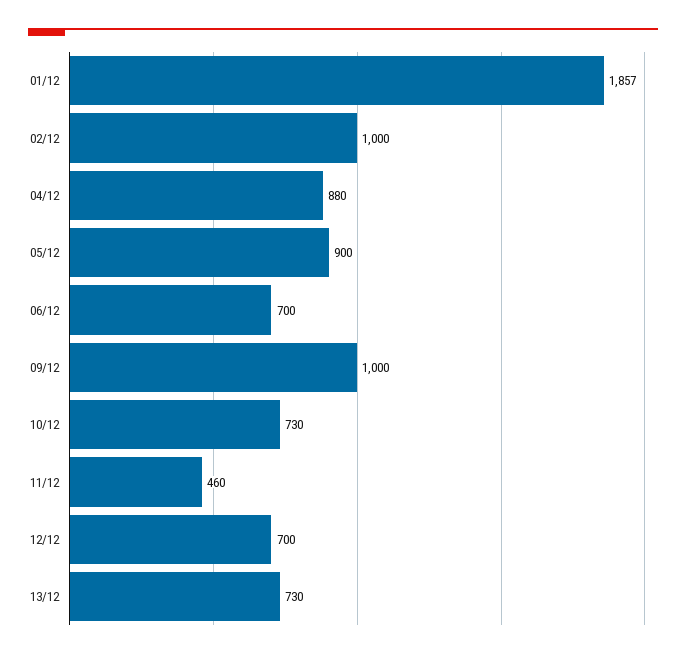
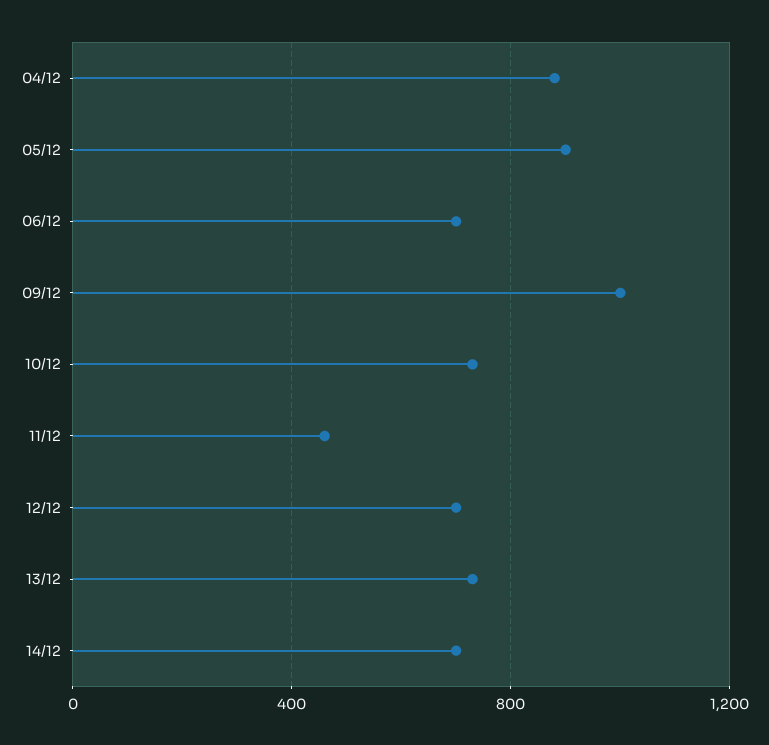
01/12: 1857 -> none
02/12: 1000 -> none
14/12: none -> 700

